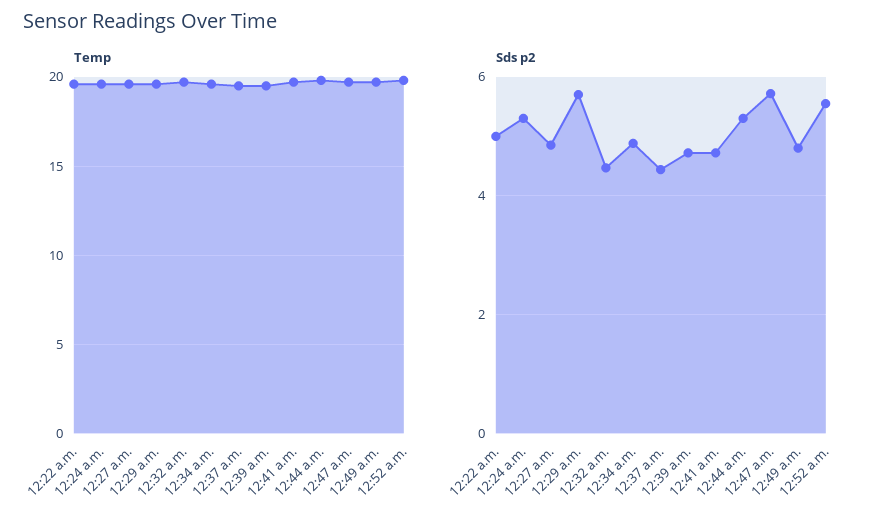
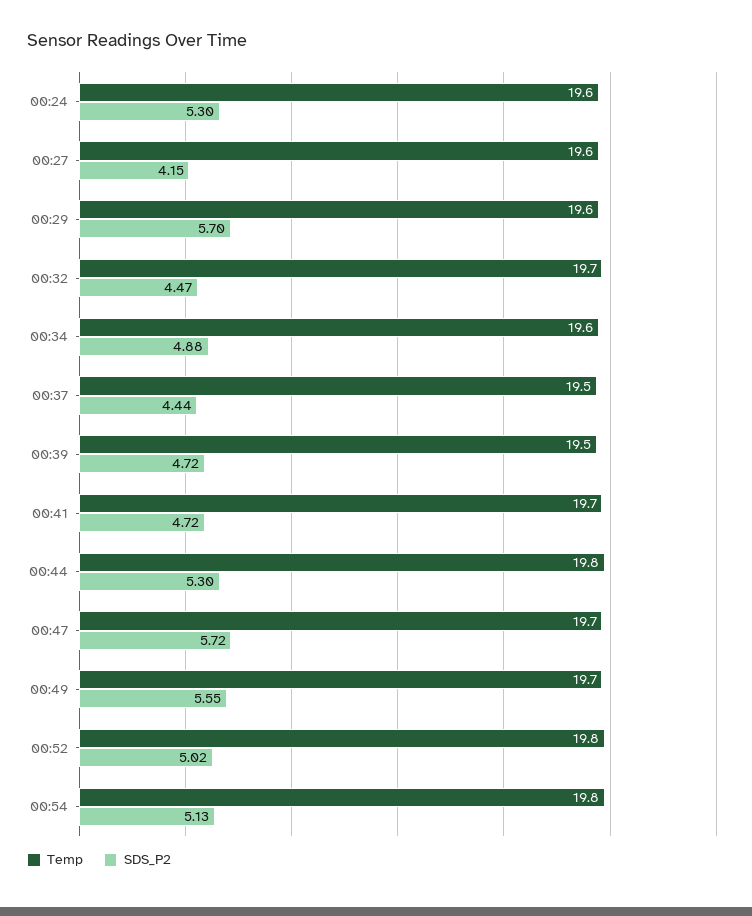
Temp, 12:22 a.m.: 19.5 -> none
Sds p2, 12:22 a.m.: 5 -> none
Sds p2, 12:27 a.m.: 4.8 -> 4.15
Sds p2, 12:49 a.m.: 4.8 -> 5.55
Sds p2, 12:52 a.m.: 5.6 -> 5.02
Temp, 00:54: none -> 19.8
Sds p2, 00:54: none -> 5.13

